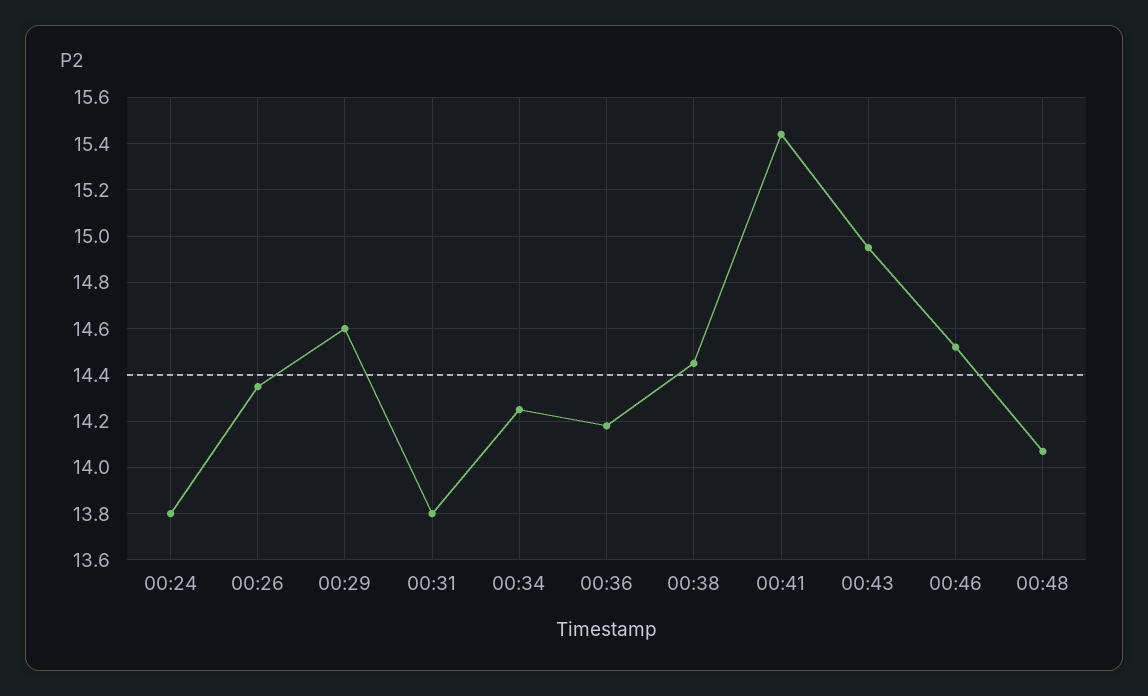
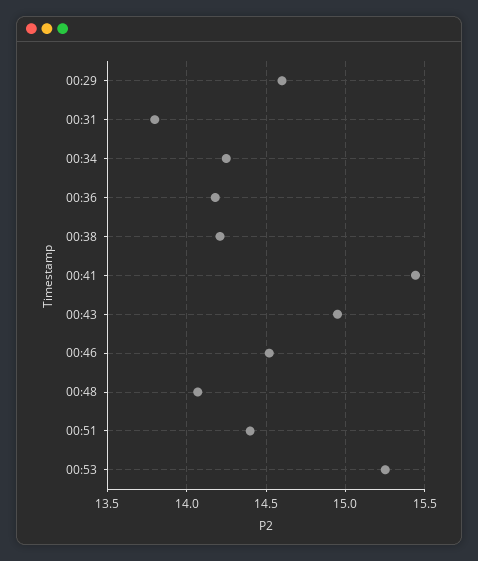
00:24: 13.8 -> none
00:26: 14.35 -> none
00:38: 14.45 -> 14.2
00:51: none -> 14.4
00:53: none -> 15.25

